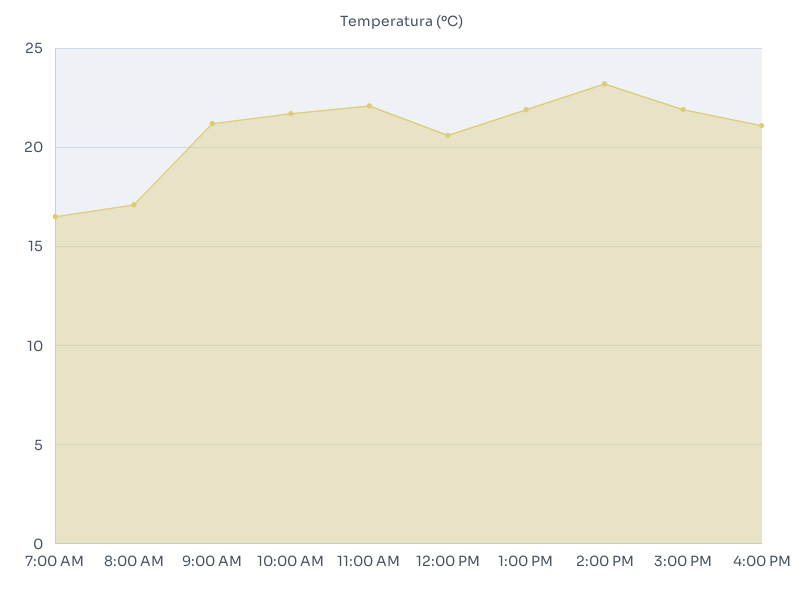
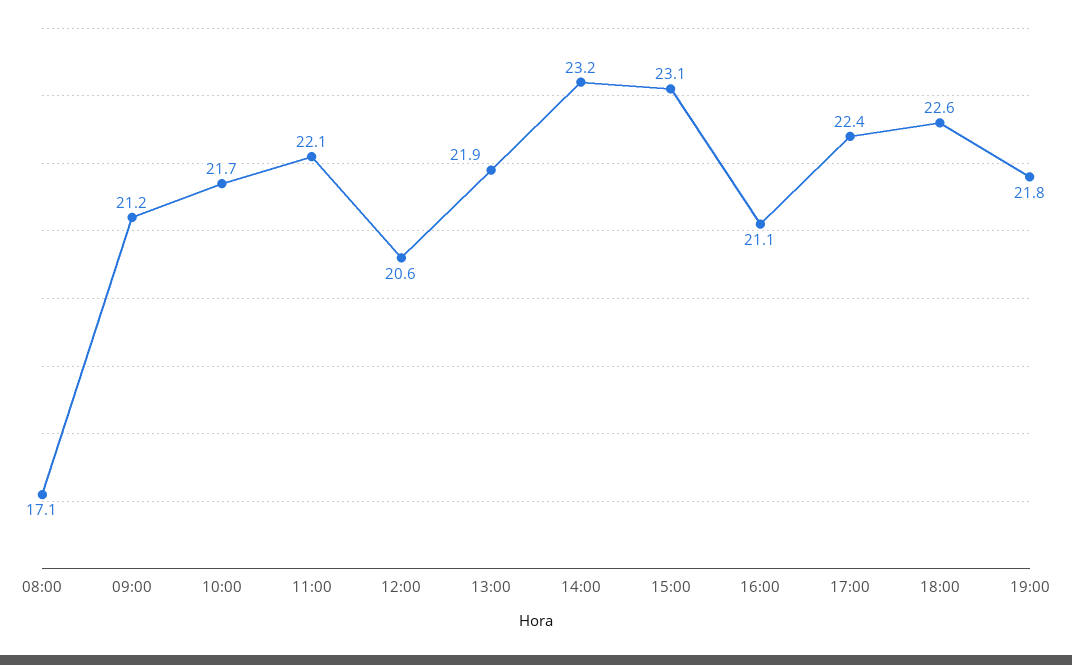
7:00 AM: 16.5 -> none
3:00 PM: 22 -> 23.1
17:00: none -> 22.4
18:00: none -> 22.6
19:00: none -> 21.8

